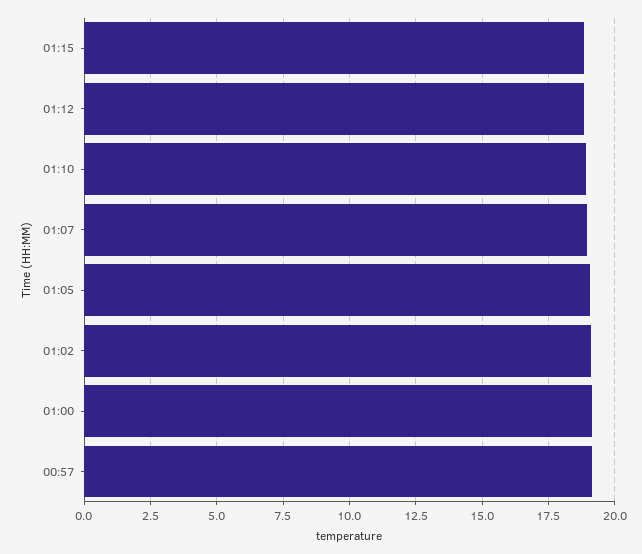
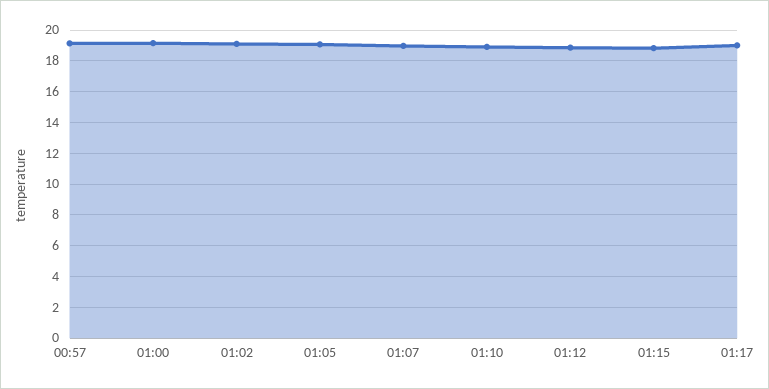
01:17: none -> 19

